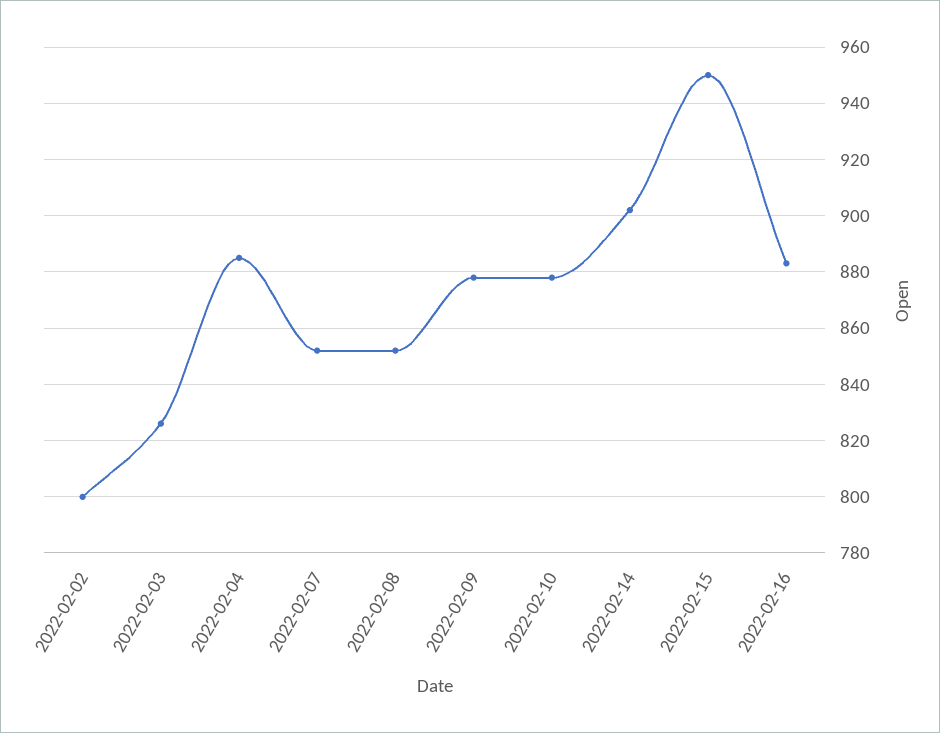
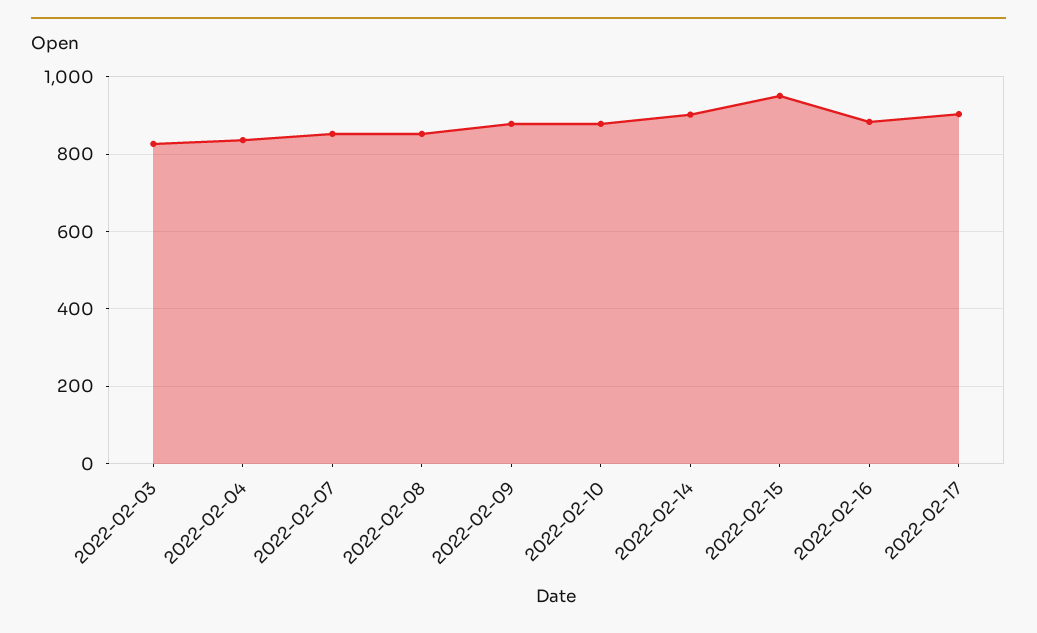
2022-02-02: 800 -> none
2022-02-04: 885 -> 840
2022-02-17: none -> 900

